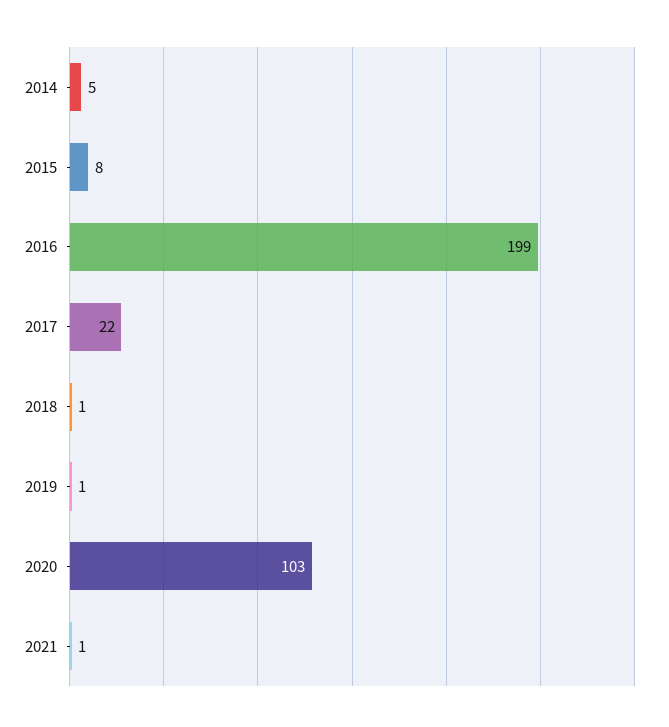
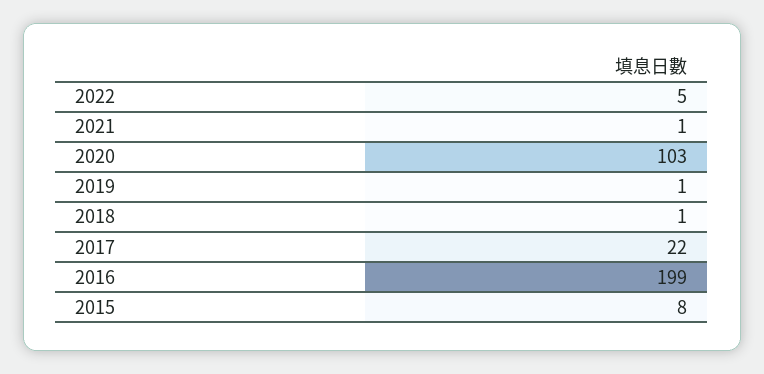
2014: 5 -> none
2022: none -> 5

